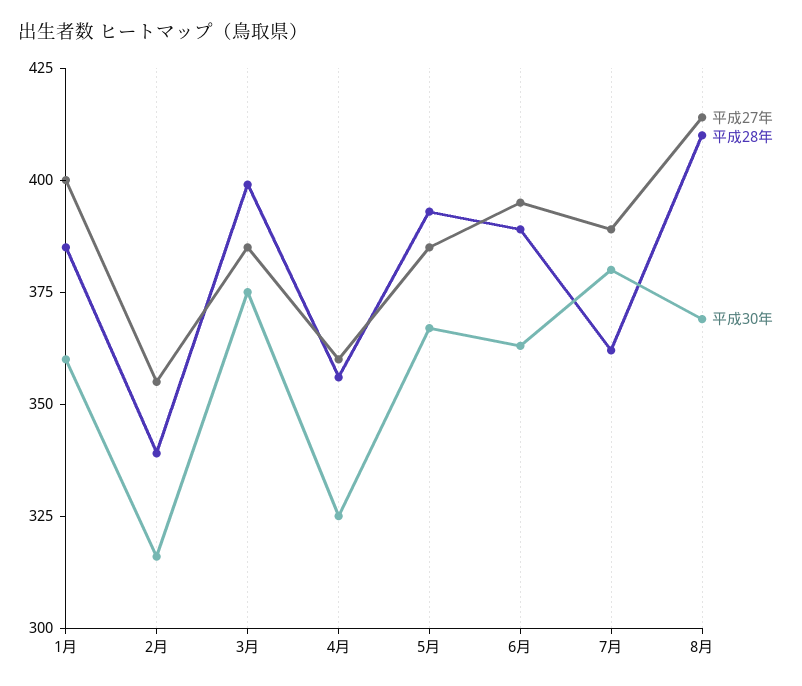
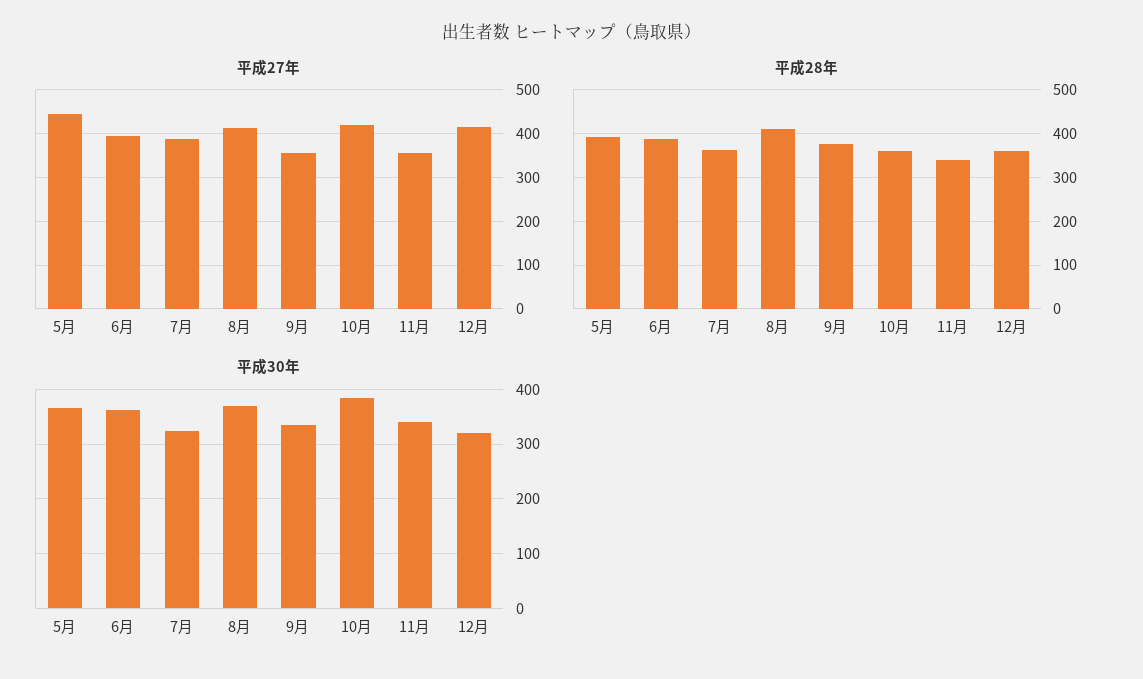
平成27年, 1月: 400 -> none
平成28年, 1月: 385 -> none
平成30年, 1月: 360 -> none
平成27年, 2月: 355 -> none
平成28年, 2月: 340 -> none
平成30年, 2月: 315 -> none
平成27年, 3月: 385 -> none
平成28年, 3月: 400 -> none
平成30年, 3月: 375 -> none
平成27年, 4月: 360 -> none
平成28年, 4月: 355 -> none
平成30年, 4月: 325 -> none
平成27年, 5月: 385 -> 440
平成30年, 7月: 380 -> 320
平成27年, 9月: none -> 360
平成27年, 10月: none -> 420
平成27年, 11月: none -> 360
平成27年, 12月: none -> 420
平成28年, 9月: none -> 380
平成28年, 10月: none -> 360
平成28年, 11月: none -> 340
平成28年, 12月: none -> 360
平成30年, 9月: none -> 340
平成30年, 10月: none -> 380
平成30年, 11月: none -> 340
平成30年, 12月: none -> 320

